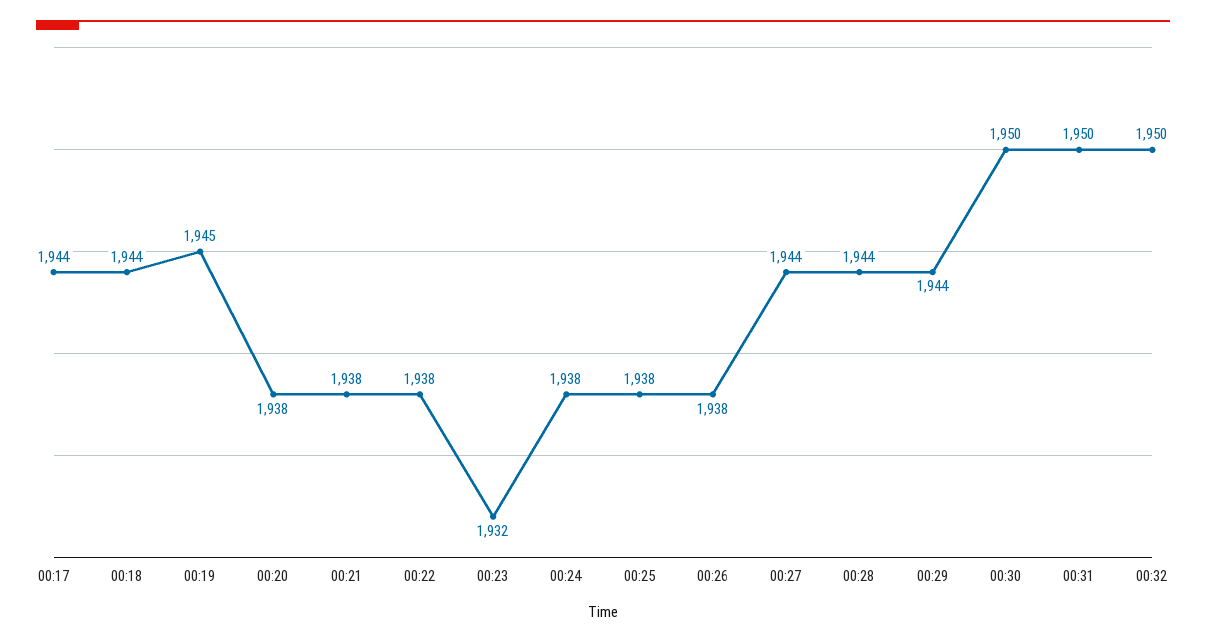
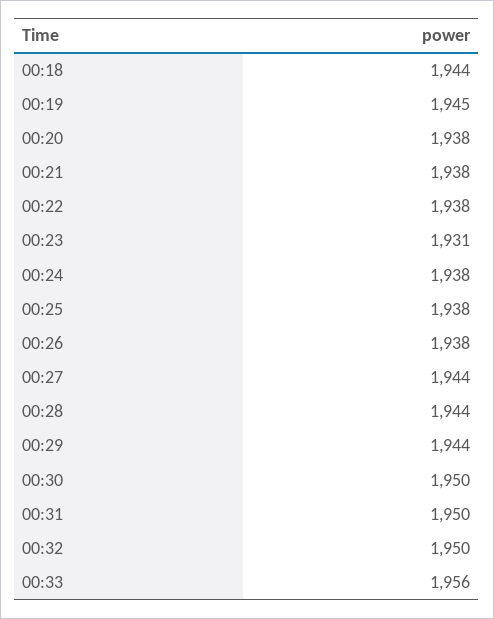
00:17: 1944 -> none
00:23: 1932 -> 1931
00:33: none -> 1956

